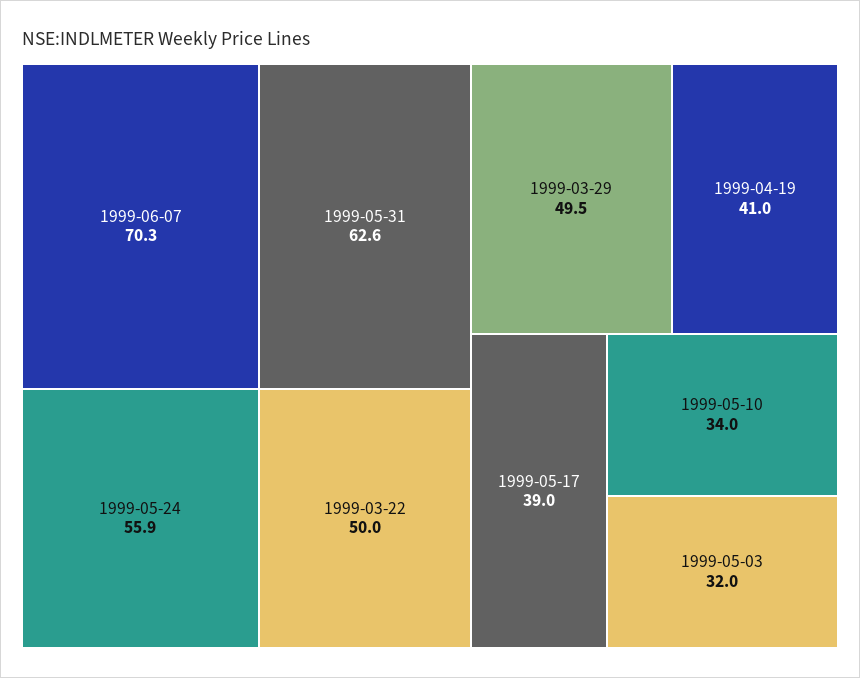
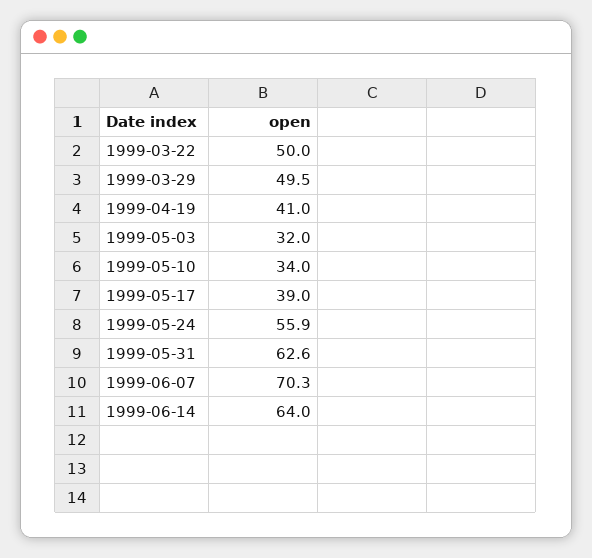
1999-06-14: none -> 64

